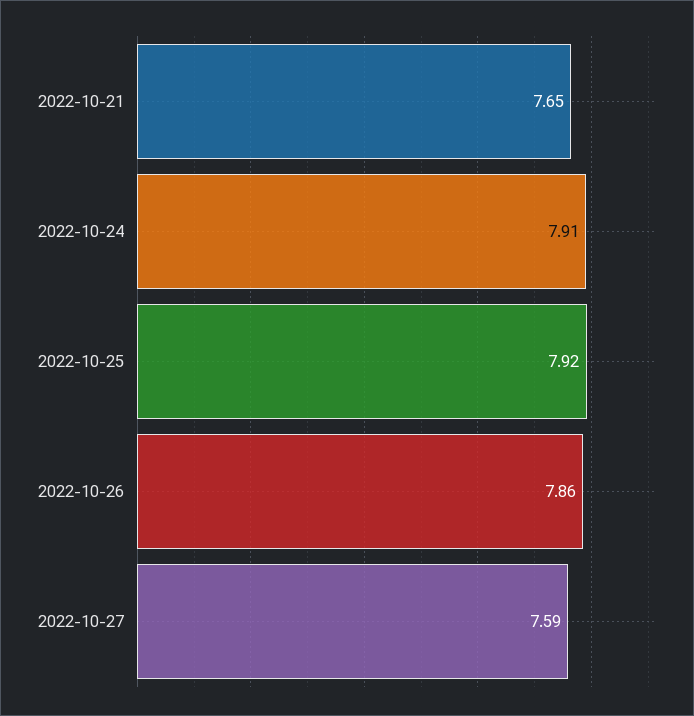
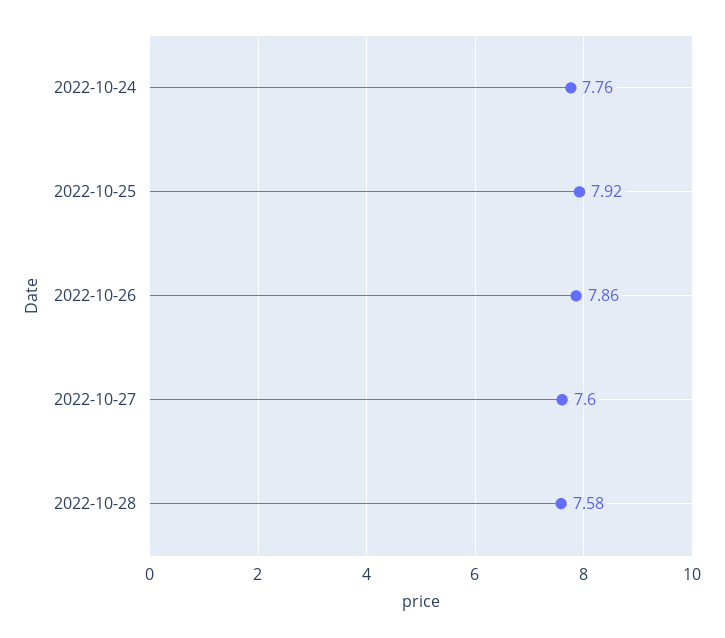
2022-10-21: 7.65 -> none
2022-10-24: 7.91 -> 7.76
2022-10-27: 7.59 -> 7.6
2022-10-28: none -> 7.58

